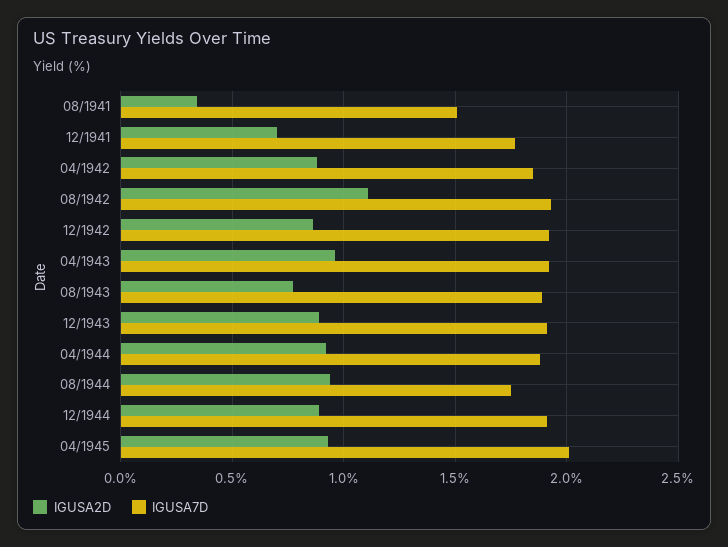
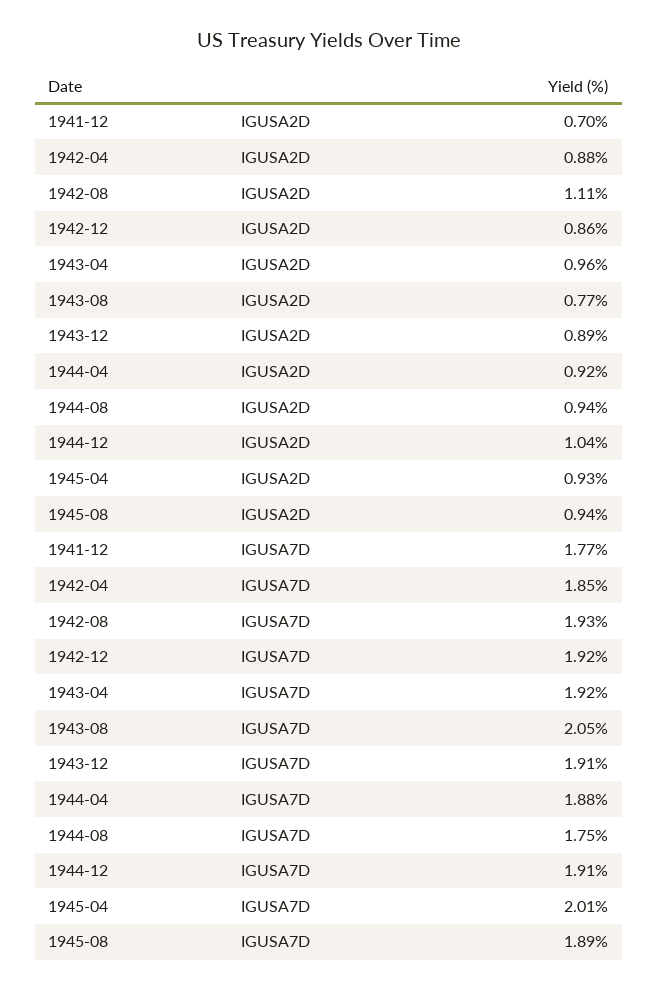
IGUSA2D, 08/1941: 0.35 -> none
IGUSA7D, 08/1941: 1.5 -> none
IGUSA7D, 08/1943: 1.9 -> 2.05
IGUSA2D, 12/1944: 0.9 -> 1.04
IGUSA2D, 1945-08: none -> 0.94
IGUSA7D, 1945-08: none -> 1.89

